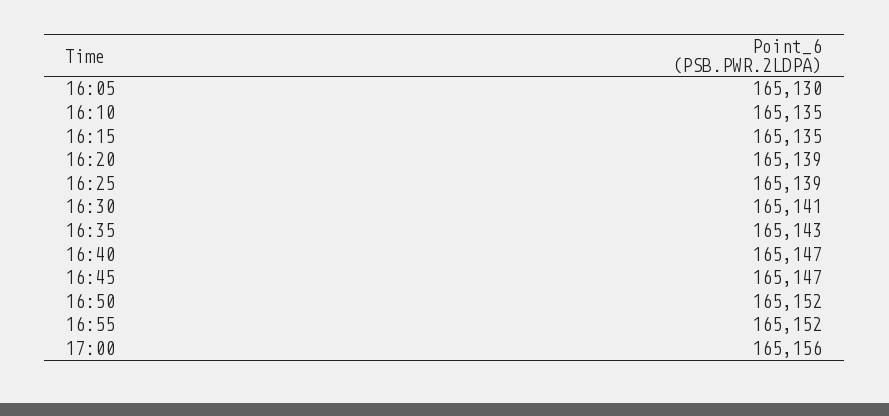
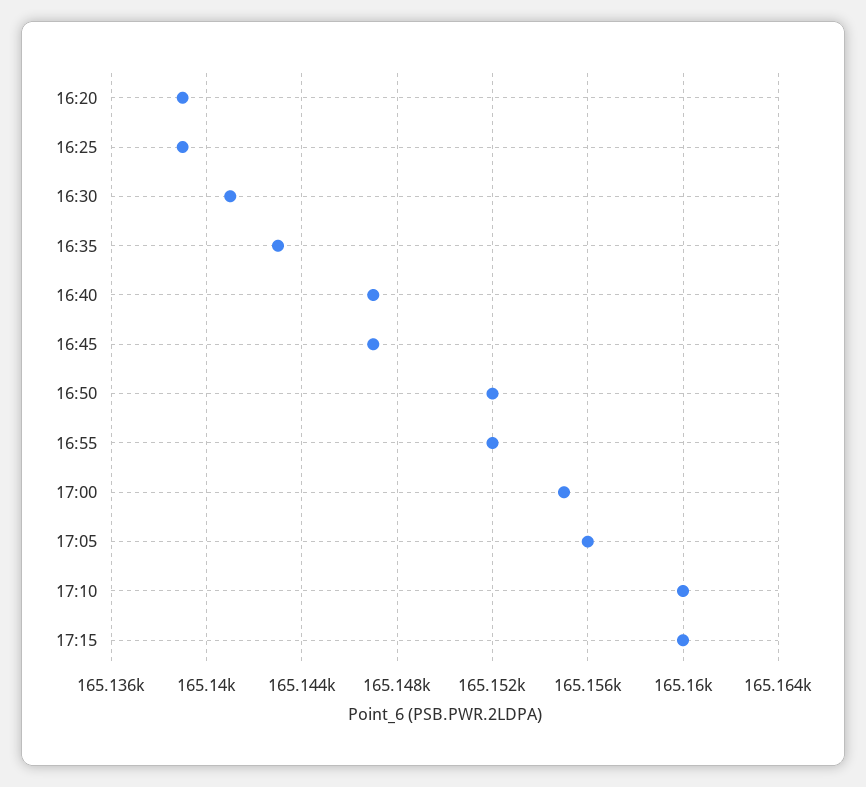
16:05: 165130 -> none
16:10: 165135 -> none
16:15: 165135 -> none
17:00: 165156 -> 165155
17:05: none -> 165156
17:10: none -> 165160
17:15: none -> 165160

